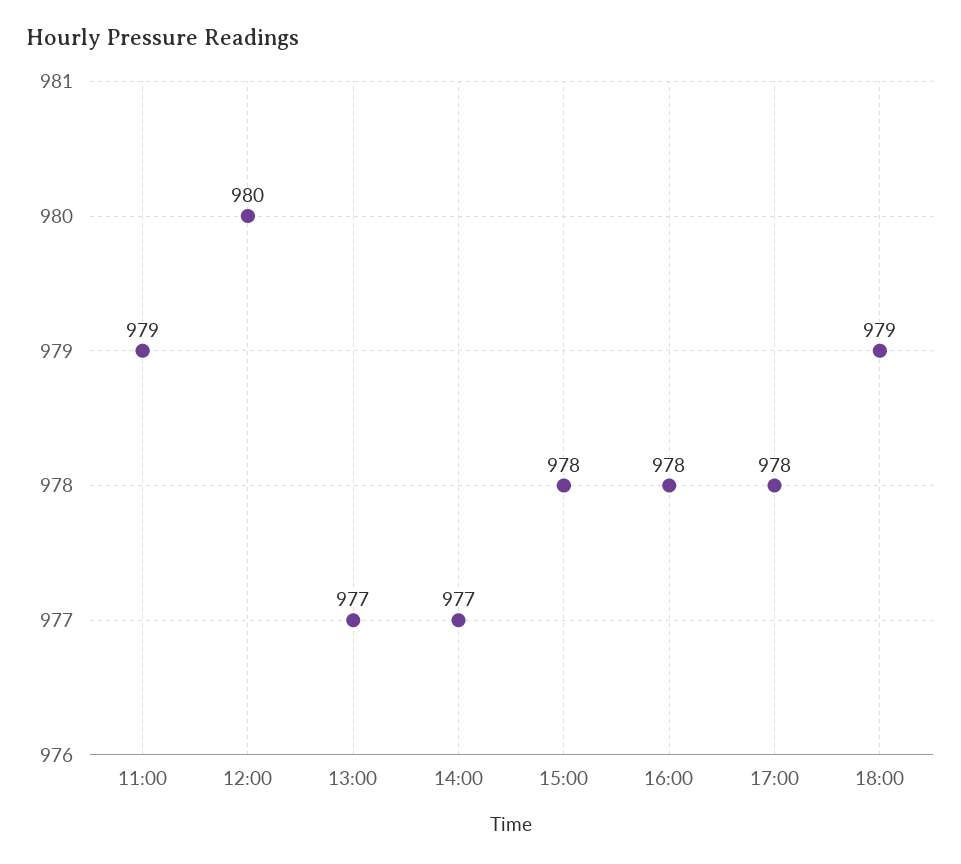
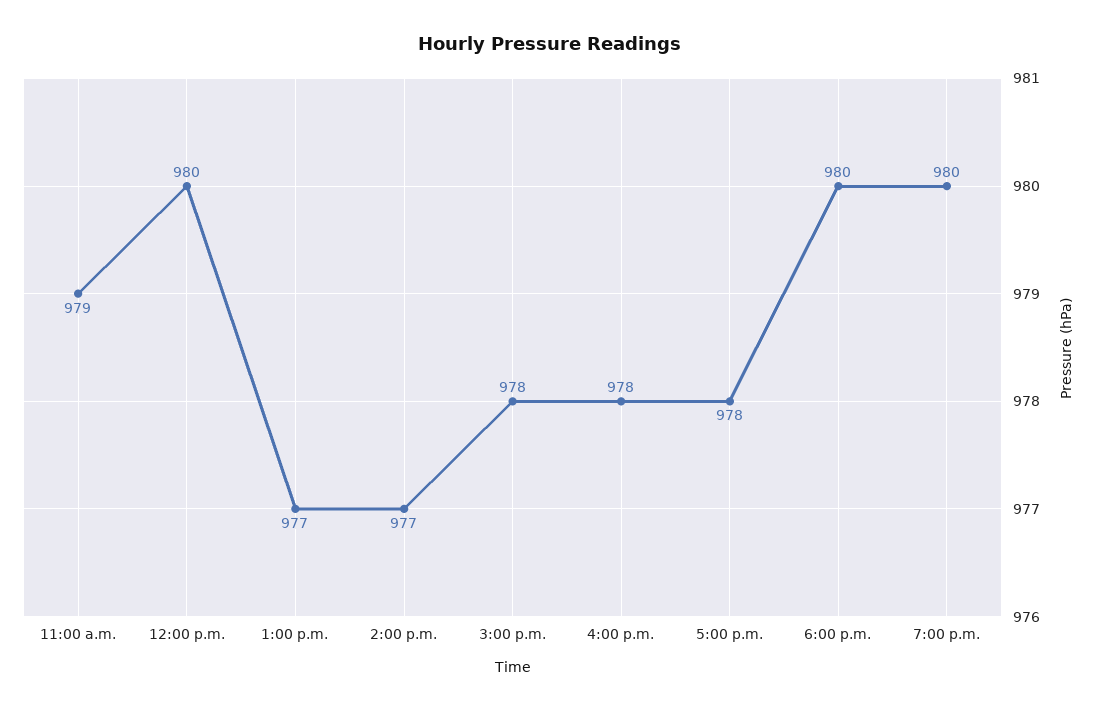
18:00: 979 -> 980
7:00 p.m.: none -> 980

